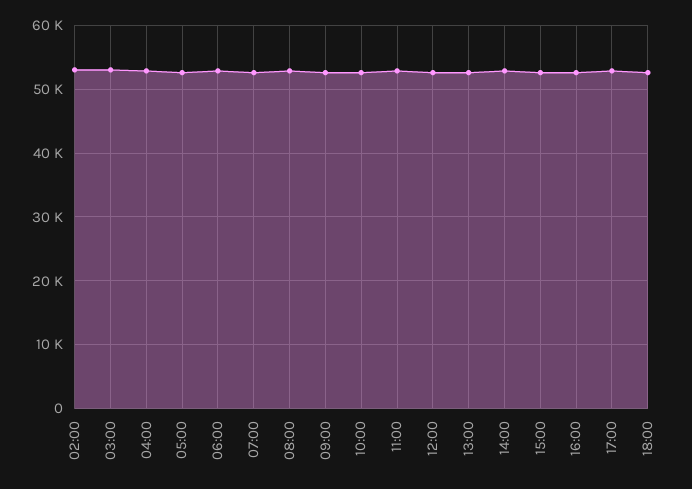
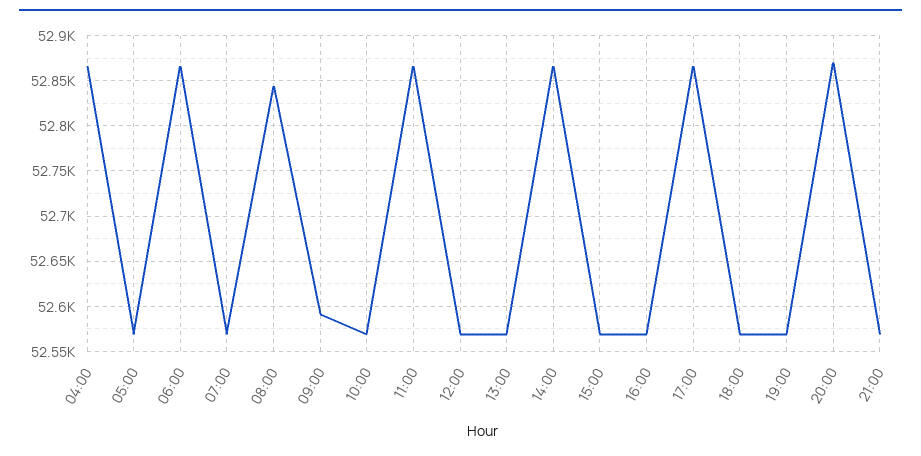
02:00: 53000 -> none
03:00: 53000 -> none
19:00: none -> 52570
20:00: none -> 52870
21:00: none -> 52570

